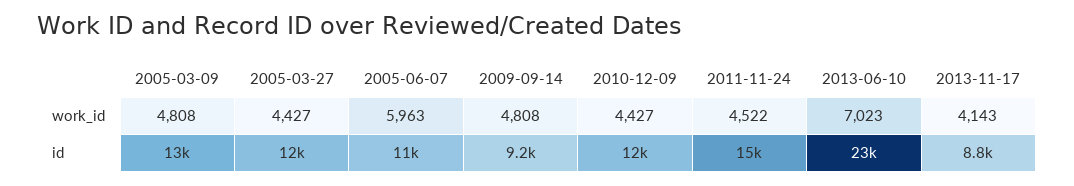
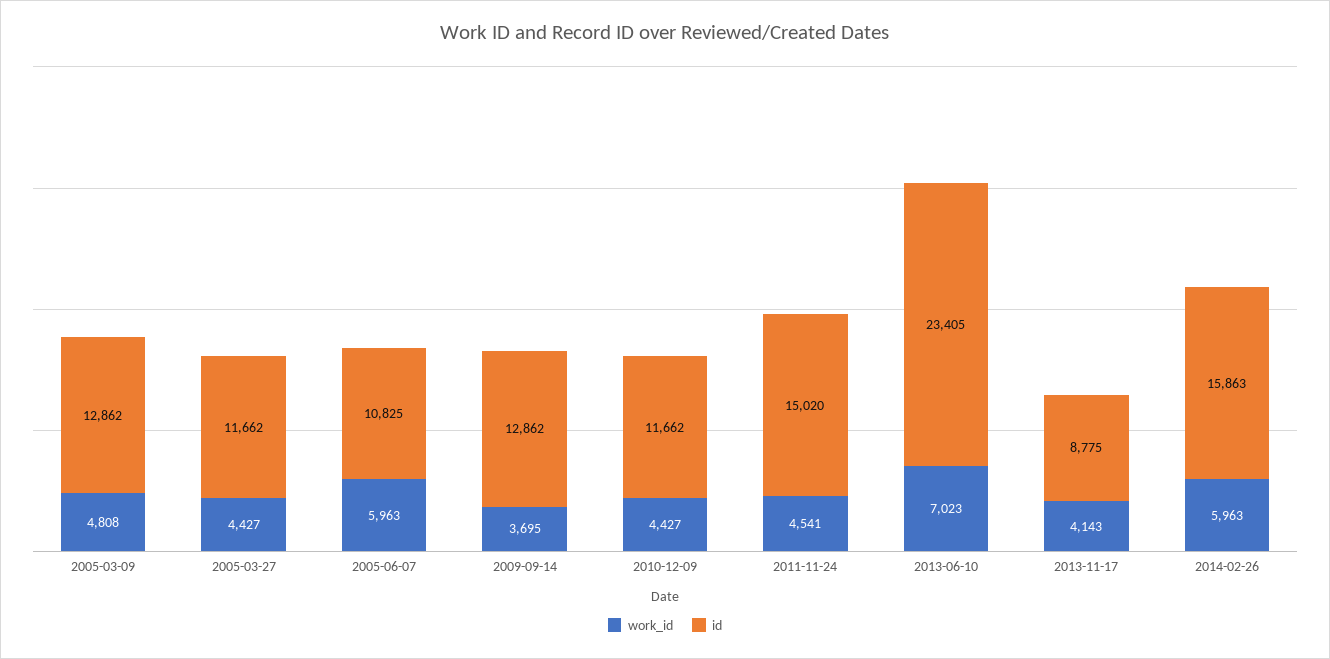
work_id, 2009-09-14: 4808 -> 3695
work_id, 2011-11-24: 4522 -> 4541
id, 2009-09-14: 9200 -> 12862
work_id, 2014-02-26: none -> 5963
id, 2014-02-26: none -> 15863

